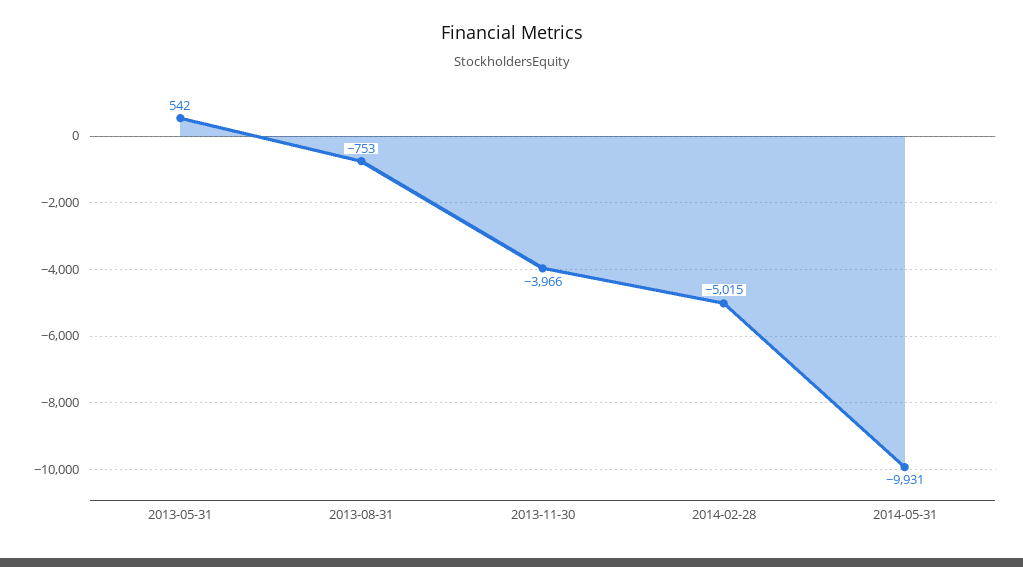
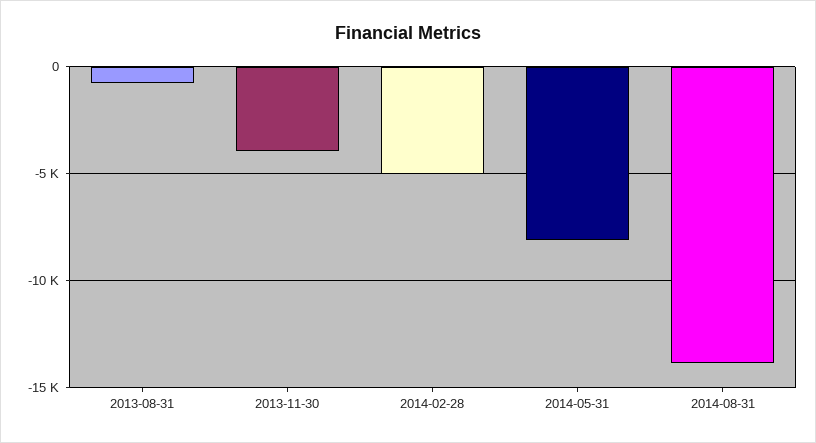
2013-05-31: 542 -> none
2014-05-31: -9931 -> -8000
2014-08-31: none -> -14000

